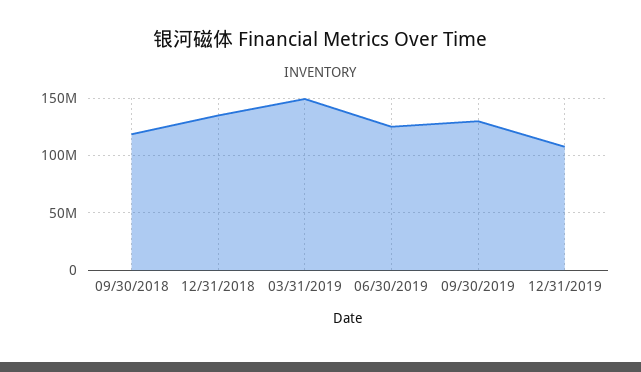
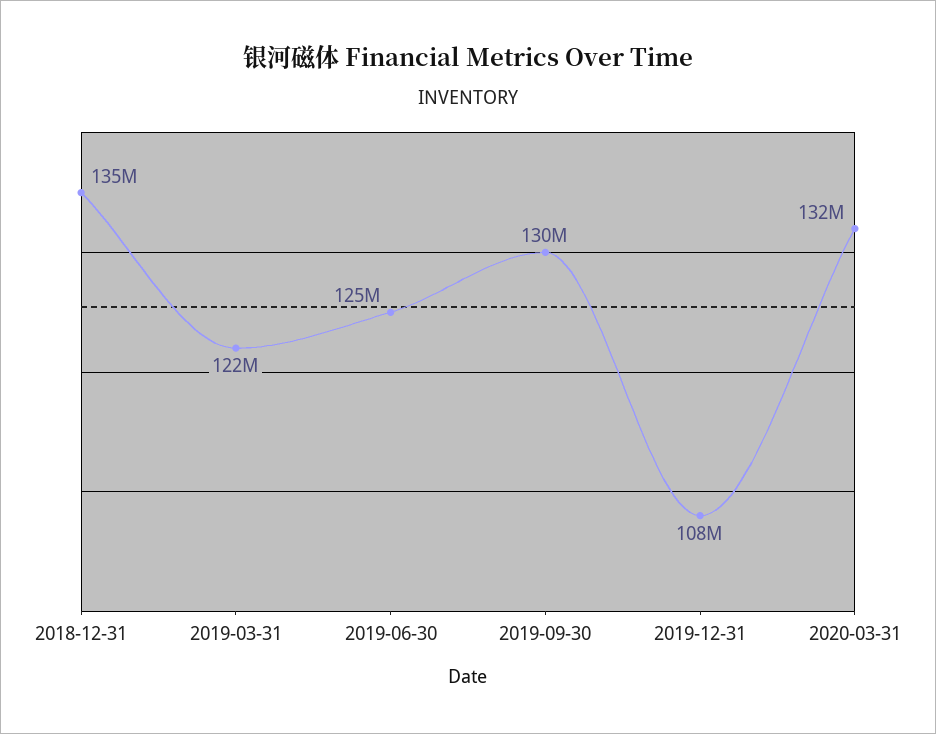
09/30/2018: 120000000 -> none
03/31/2019: 150000000 -> 122000000
2020-03-31: none -> 132000000

